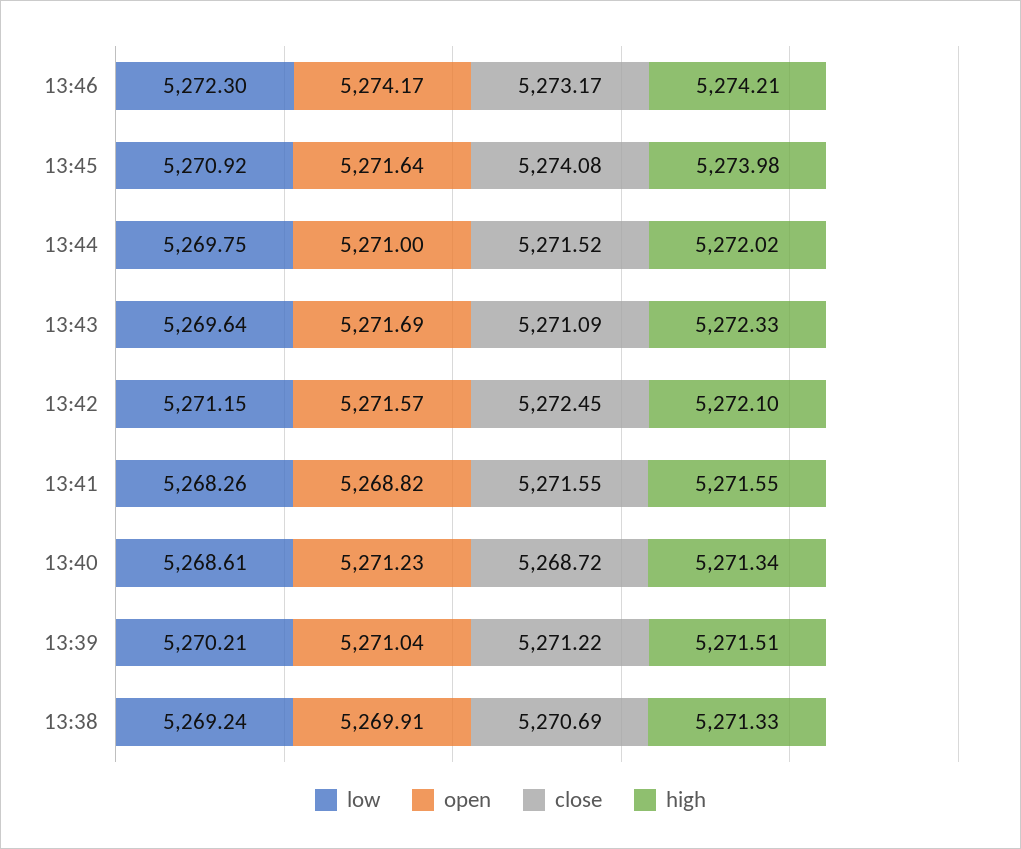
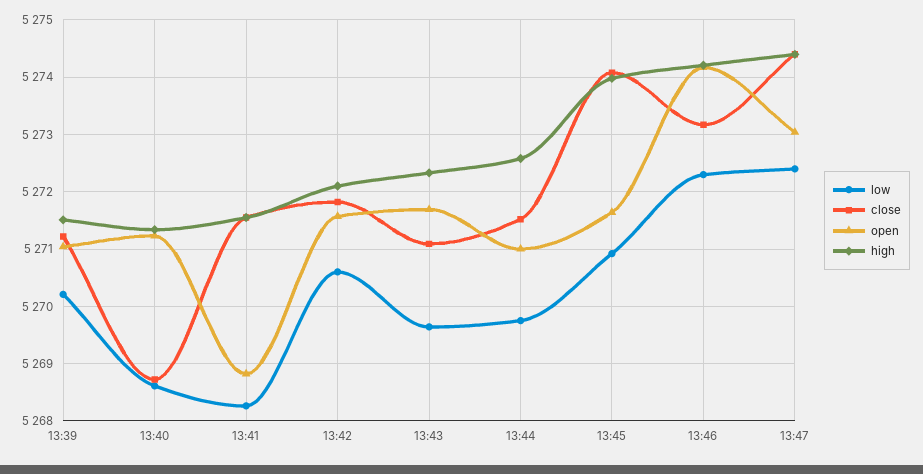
high, 13:44: 5272.02 -> 5272.6
low, 13:42: 5271.15 -> 5270.6
close, 13:42: 5272.45 -> 5271.8
low, 13:38: 5269.24 -> none
open, 13:38: 5269.91 -> none
close, 13:38: 5270.69 -> none
high, 13:38: 5271.33 -> none
low, 13:47: none -> 5272.4
close, 13:47: none -> 5274.4
open, 13:47: none -> 5273
high, 13:47: none -> 5274.4

